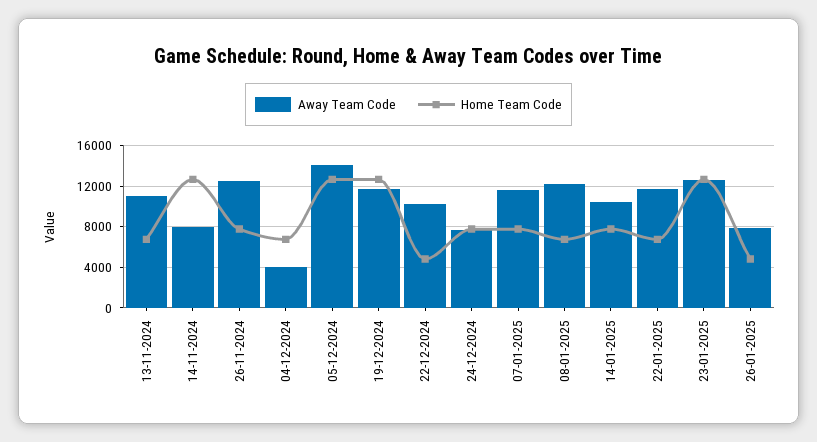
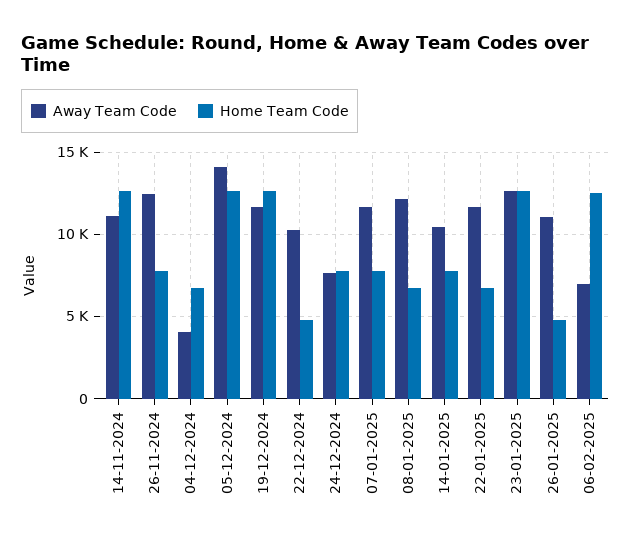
Away Team Code, 13-11-2024: 11000 -> none
Home Team Code, 13-11-2024: 7000 -> none
Away Team Code, 14-11-2024: 8000 -> 11000
Away Team Code, 26-01-2025: 8000 -> 11000
Away Team Code, 06-02-2025: none -> 7000
Home Team Code, 06-02-2025: none -> 12500

